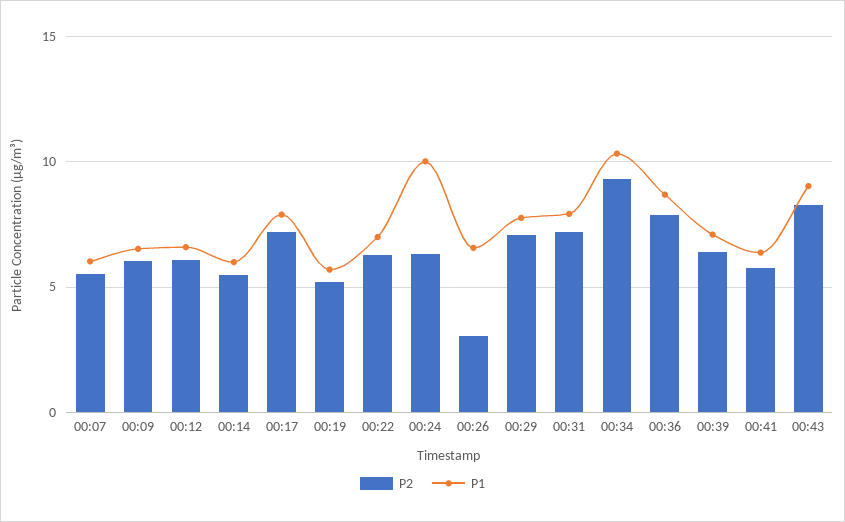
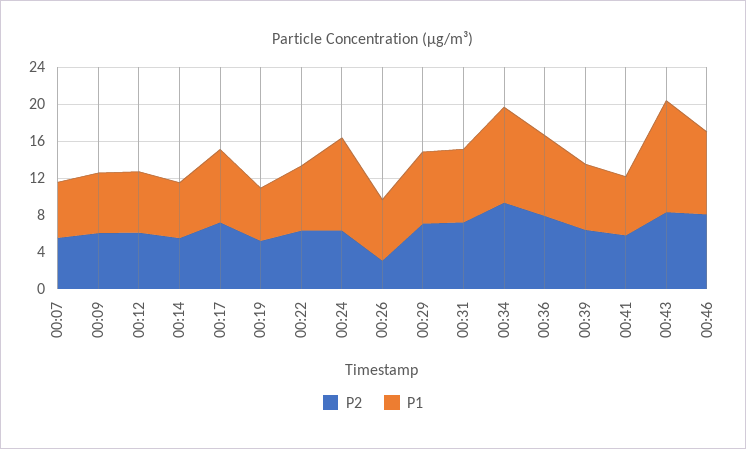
P1, 00:43: 9 -> 12
P2, 00:46: none -> 8
P1, 00:46: none -> 9

